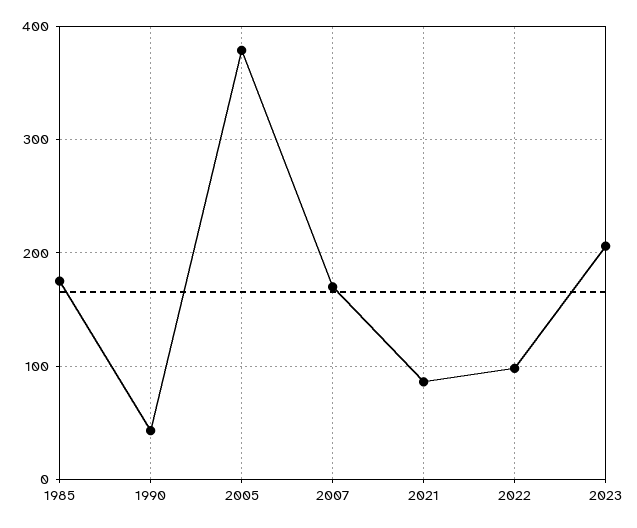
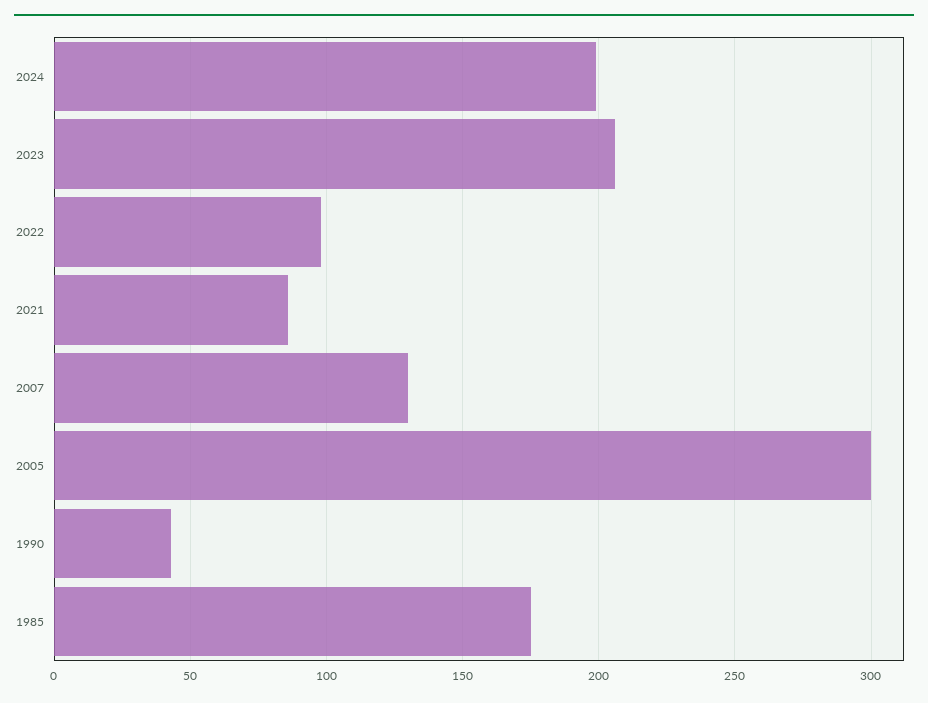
2005: 380 -> 300
2007: 170 -> 130
2024: none -> 200

